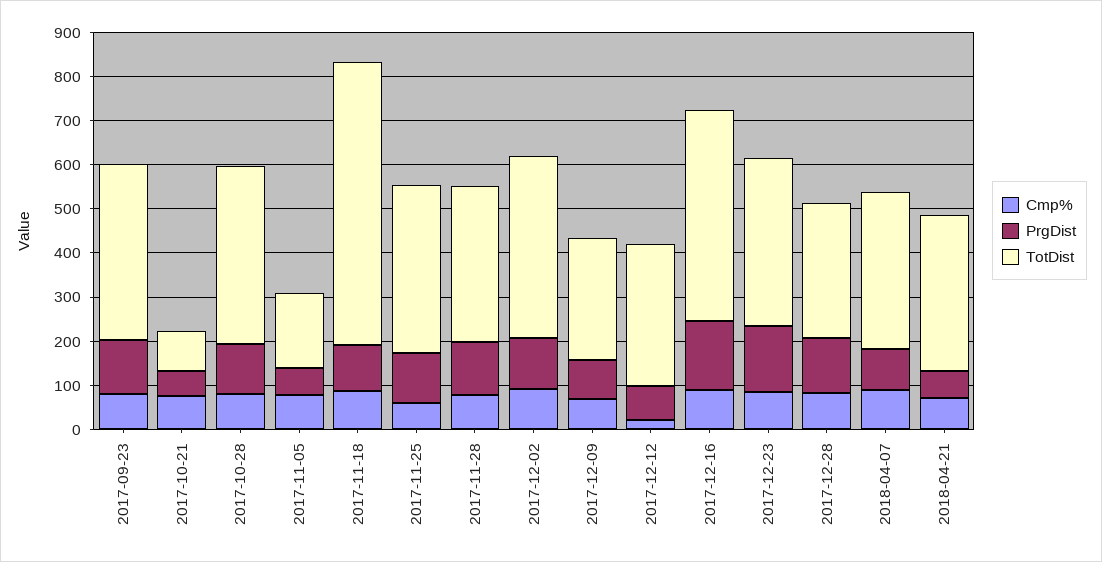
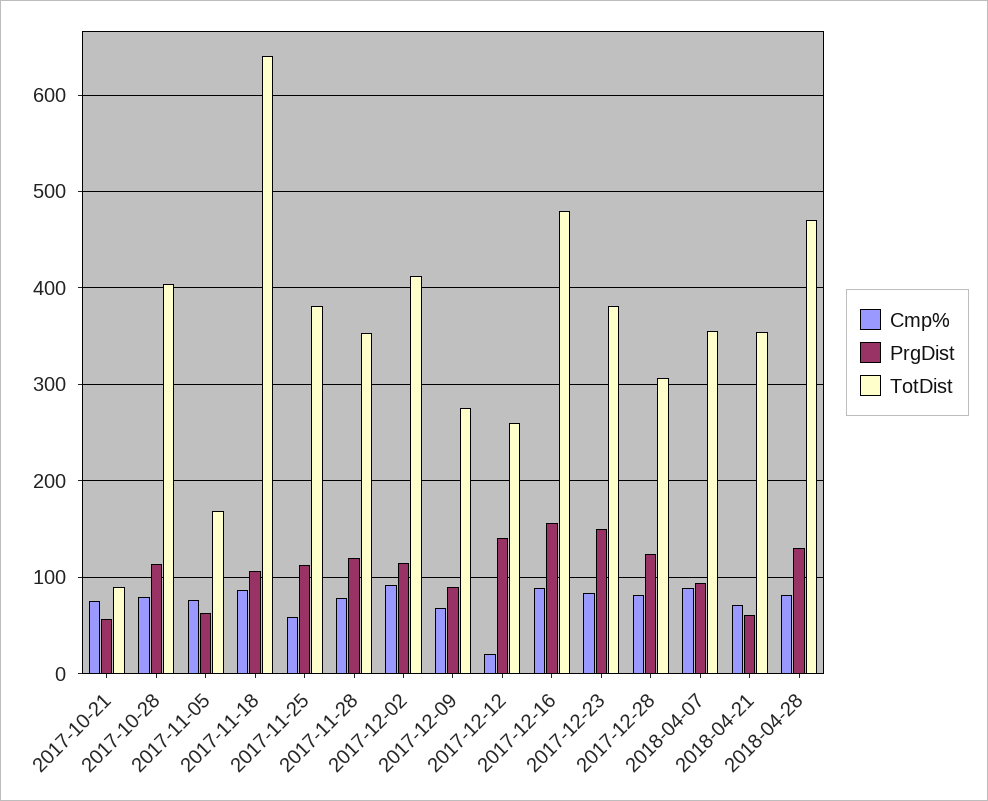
Cmp%, 2017-09-23: 80 -> none
PrgDist, 2017-09-23: 120 -> none
TotDist, 2017-09-23: 400 -> none
PrgDist, 2017-12-12: 80 -> 140
TotDist, 2017-12-12: 320 -> 260
Cmp%, 2018-04-28: none -> 80
PrgDist, 2018-04-28: none -> 130
TotDist, 2018-04-28: none -> 470

